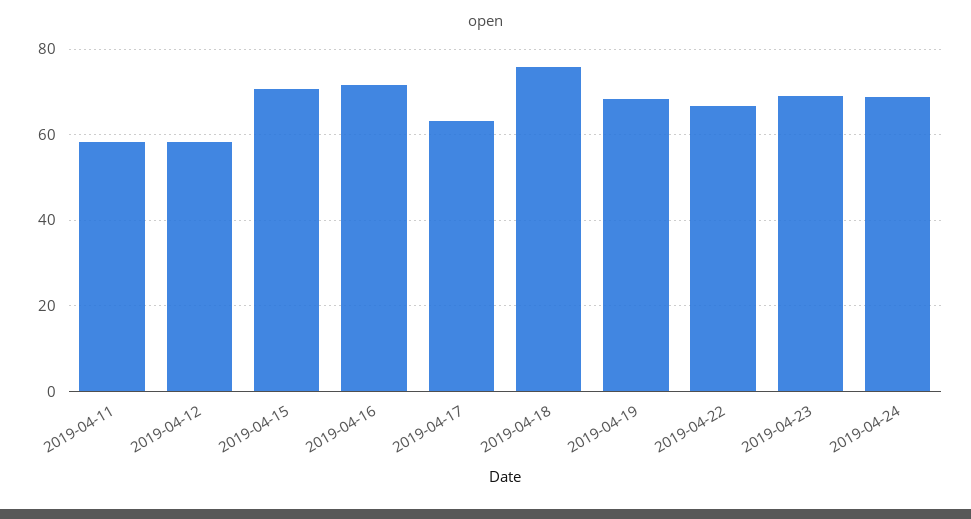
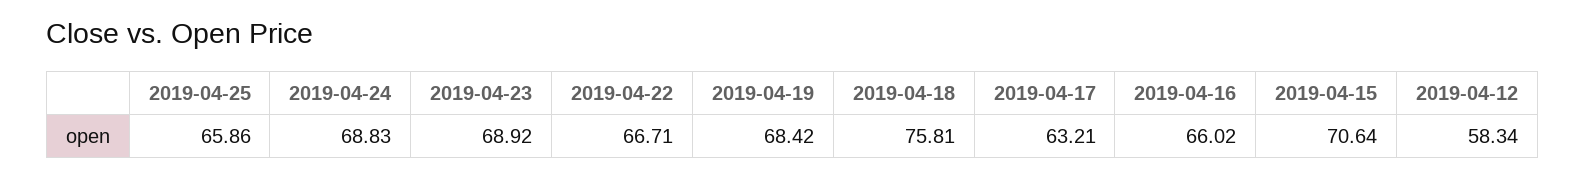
2019-04-11: 58 -> none
2019-04-16: 72 -> 66.02
2019-04-25: none -> 65.86

